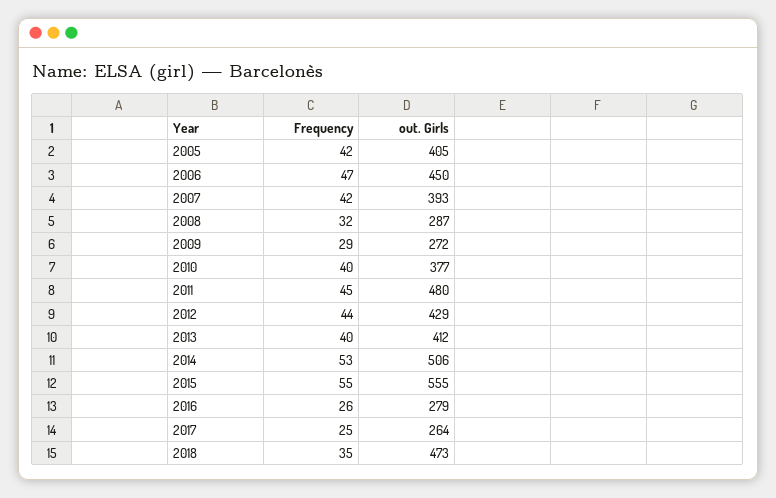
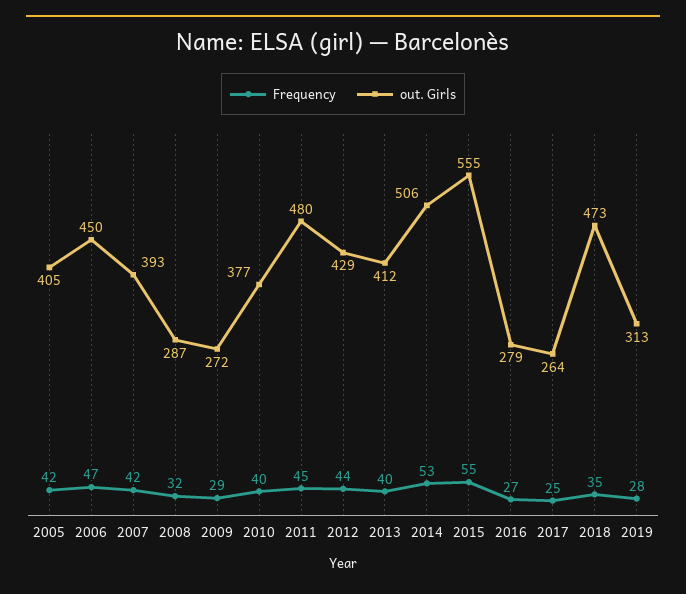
Frequency, 2016: 26 -> 27
Frequency, 2019: none -> 28
out. Girls, 2019: none -> 313

